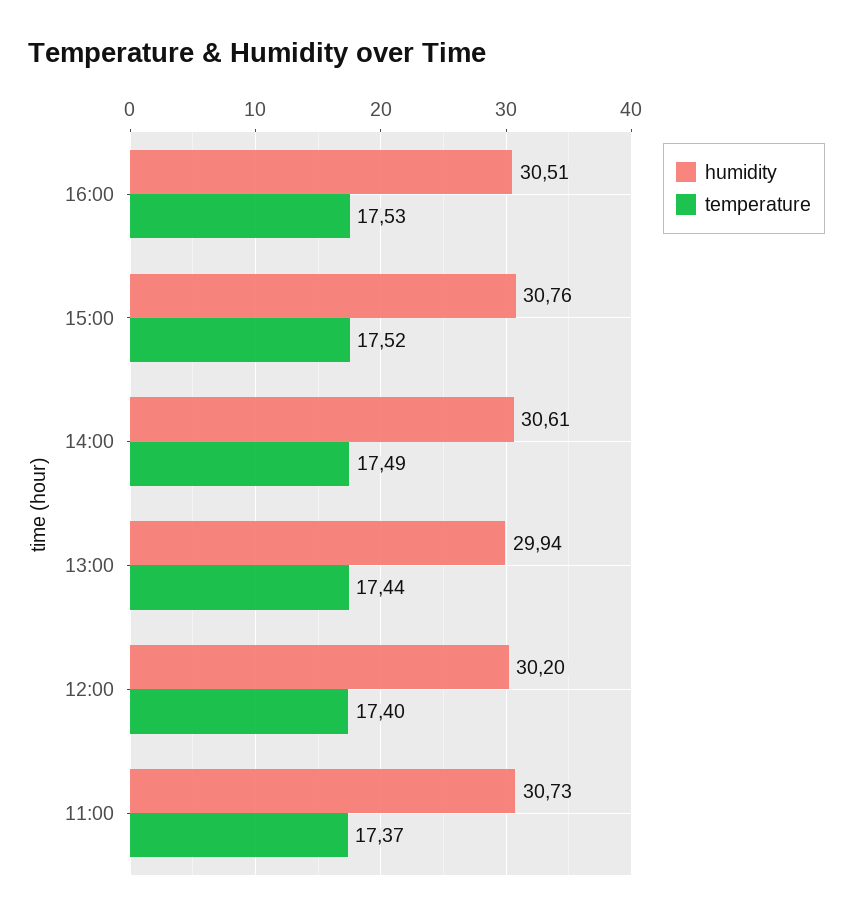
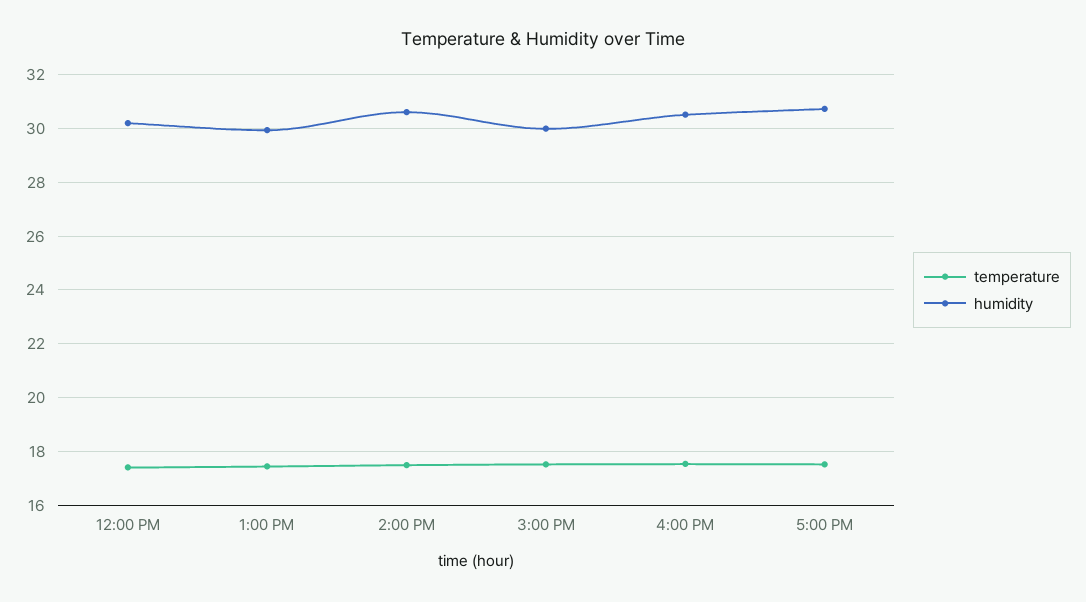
humidity, 15:00: 30.76 -> 30
humidity, 11:00: 30.73 -> none
temperature, 11:00: 17.37 -> none
temperature, 5:00 PM: none -> 17.5
humidity, 5:00 PM: none -> 30.75

